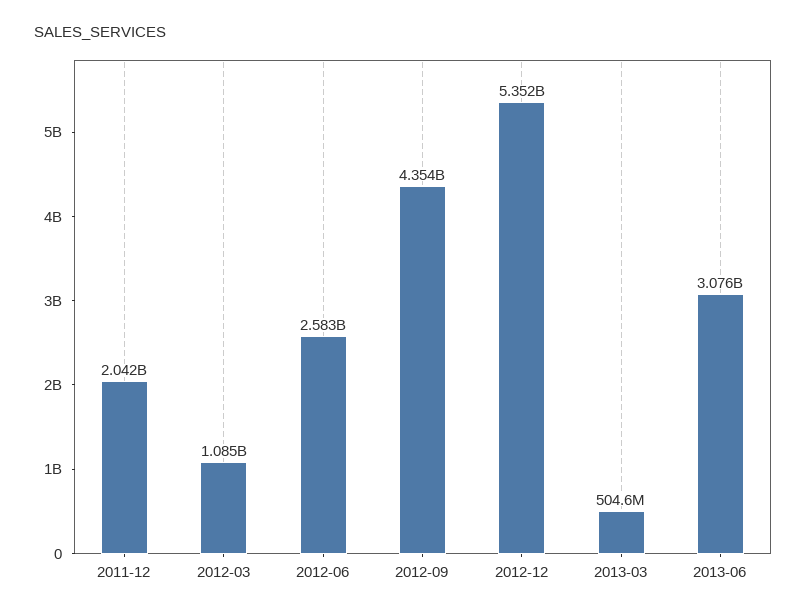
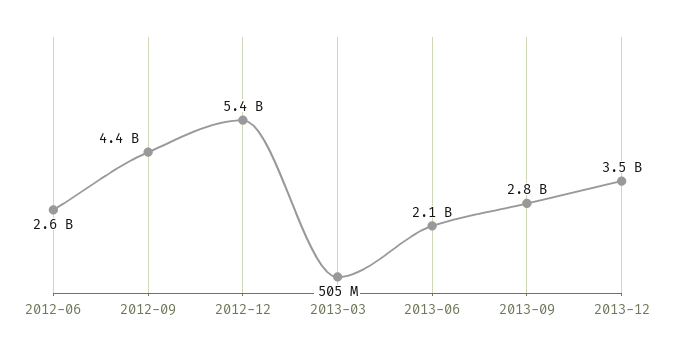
2011-12: 2042000000 -> none
2012-03: 1085000000 -> none
2013-06: 3076000000 -> 2100000000
2013-09: none -> 2800000000
2013-12: none -> 3500000000

